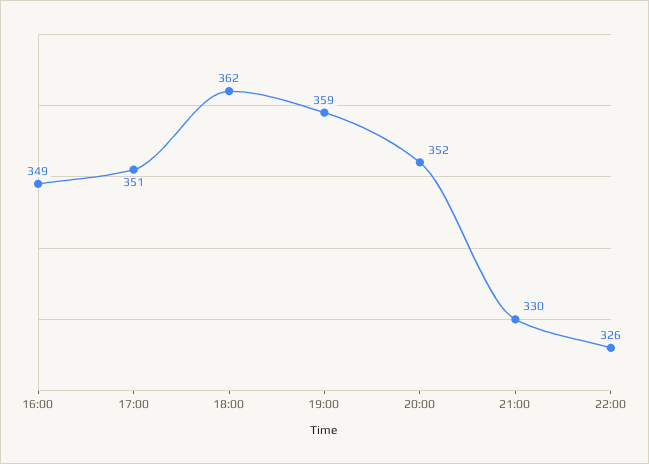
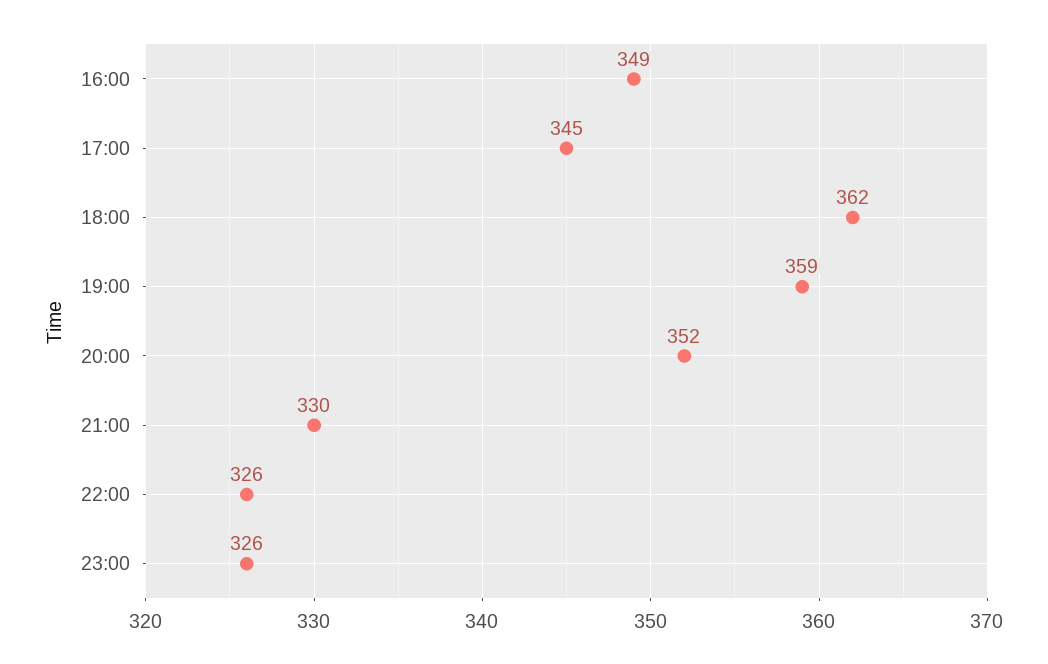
17:00: 351 -> 345
23:00: none -> 326

